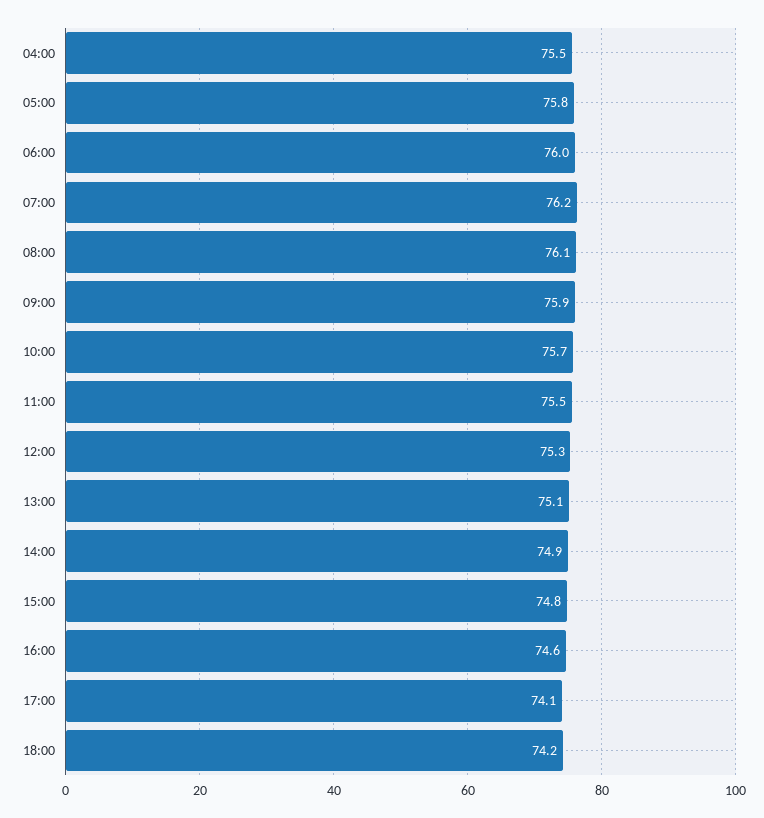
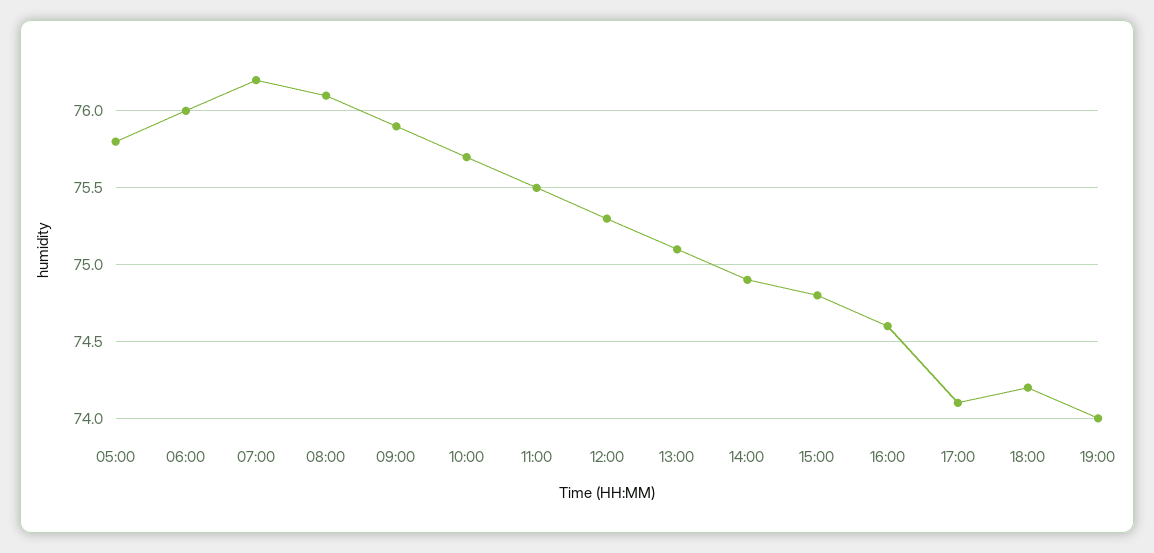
04:00: 75.5 -> none
19:00: none -> 74

